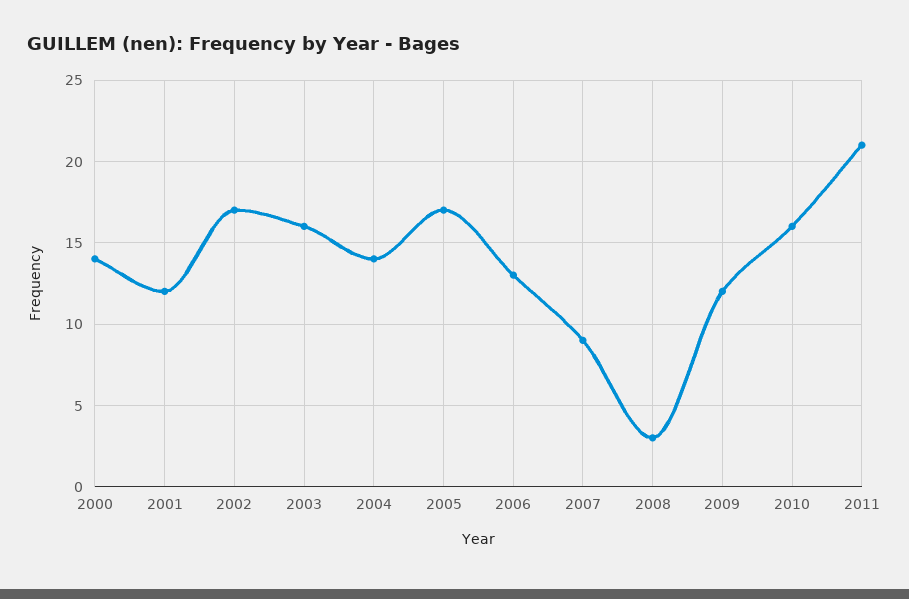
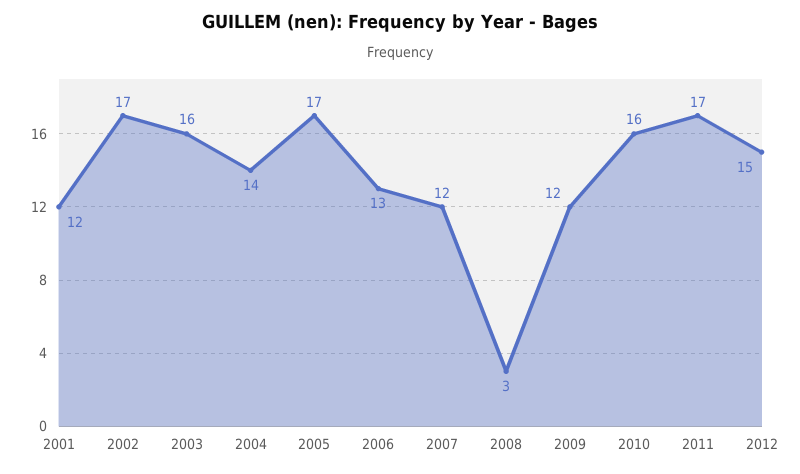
2000: 14 -> none
2007: 9 -> 12
2011: 21 -> 17
2012: none -> 15

